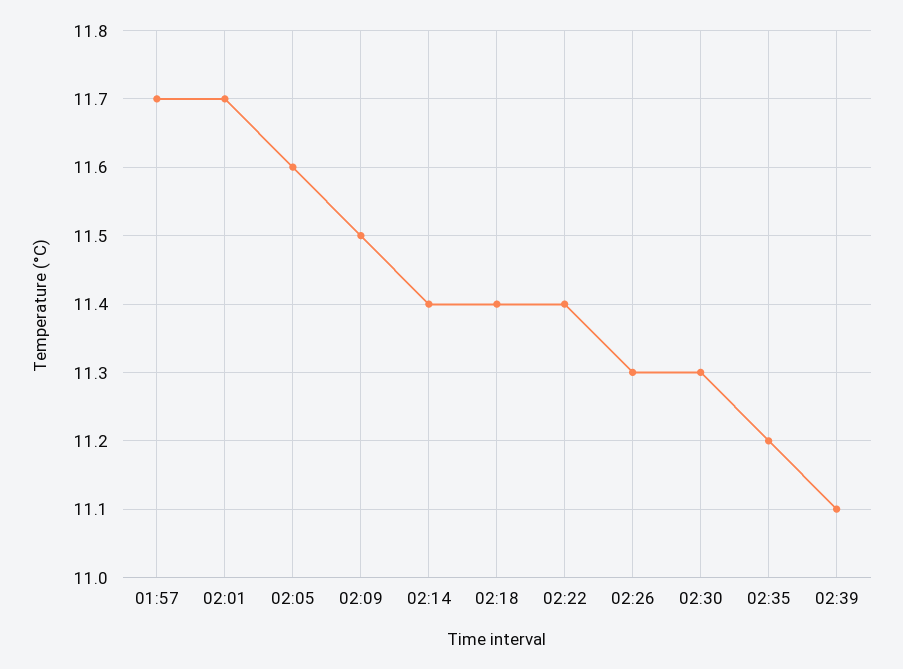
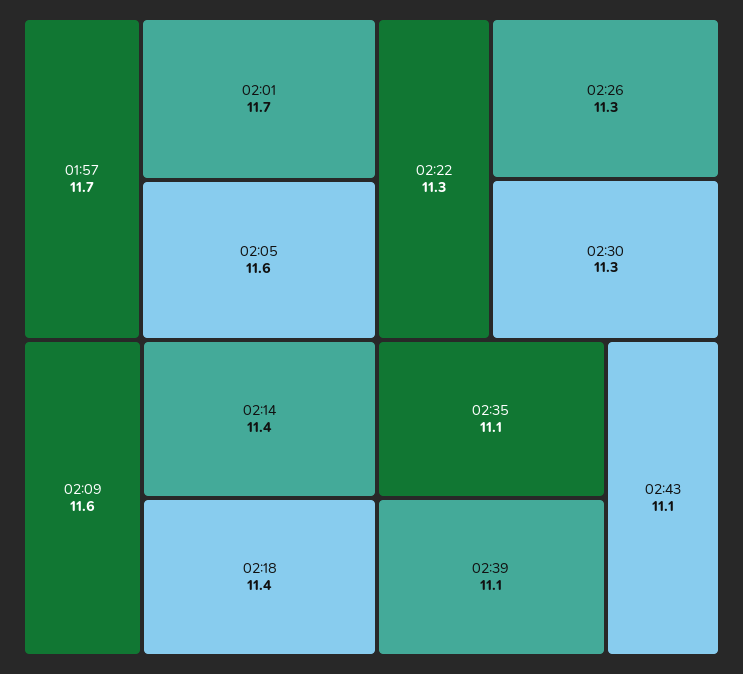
02:09: 11.5 -> 11.6
02:22: 11.4 -> 11.3
02:35: 11.2 -> 11.1
02:43: none -> 11.1

